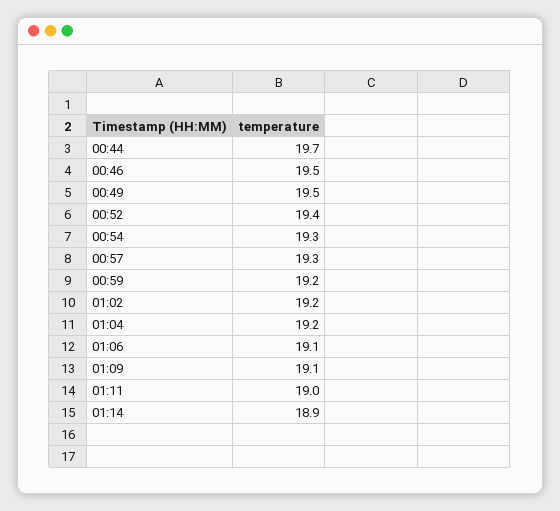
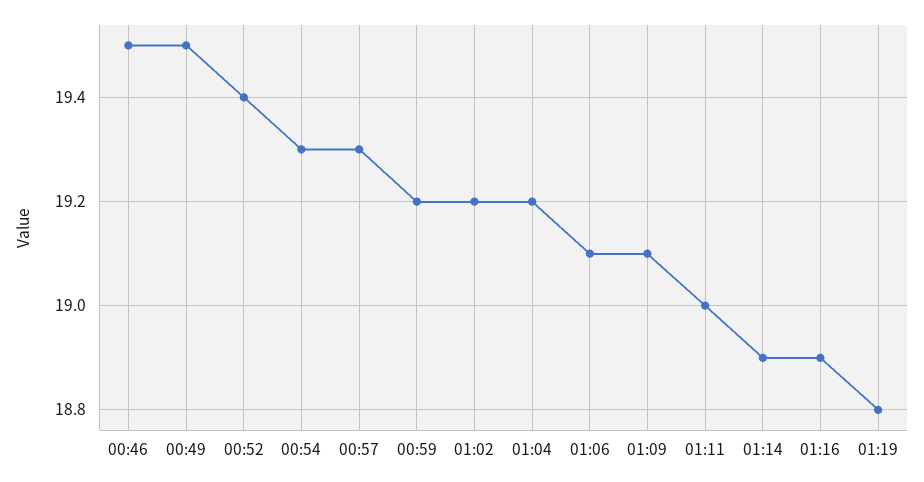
00:44: 19.7 -> none
01:16: none -> 18.9
01:19: none -> 18.8

